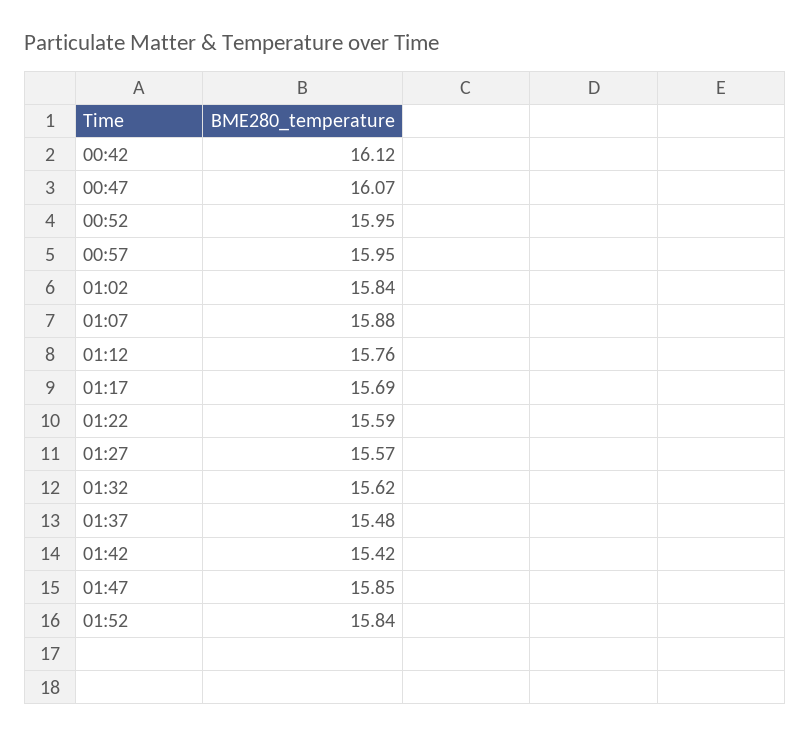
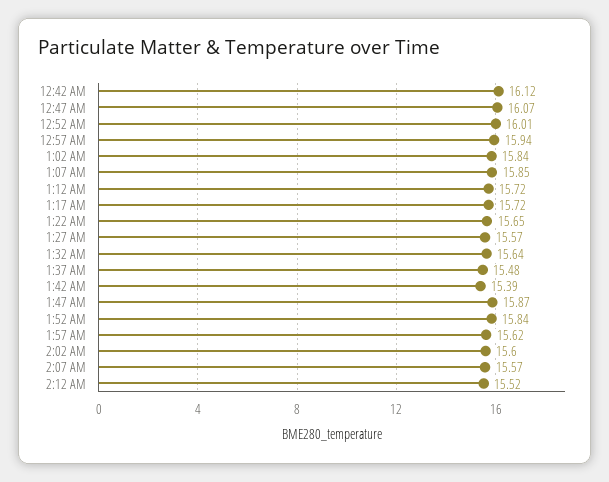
00:52: 15.95 -> 16.01
00:57: 15.95 -> 15.94
01:07: 15.88 -> 15.85
01:12: 15.76 -> 15.72
01:17: 15.69 -> 15.72
01:22: 15.59 -> 15.65
01:32: 15.62 -> 15.64
01:42: 15.42 -> 15.39
01:47: 15.85 -> 15.87
1:57 AM: none -> 15.62
2:02 AM: none -> 15.6
2:07 AM: none -> 15.57
2:12 AM: none -> 15.52

